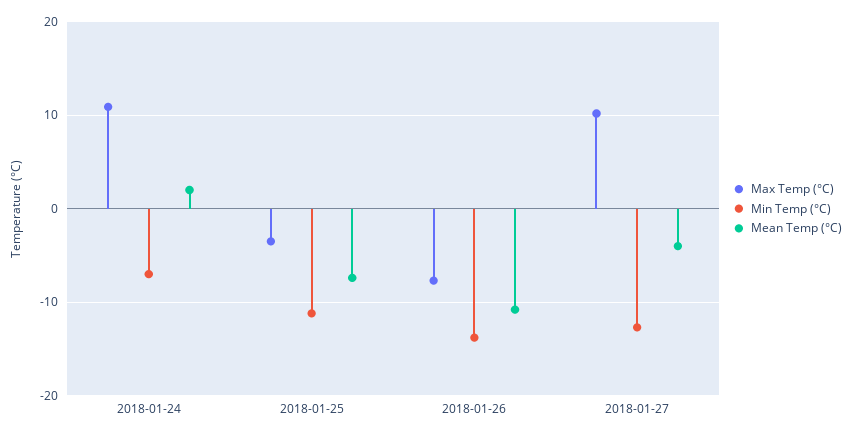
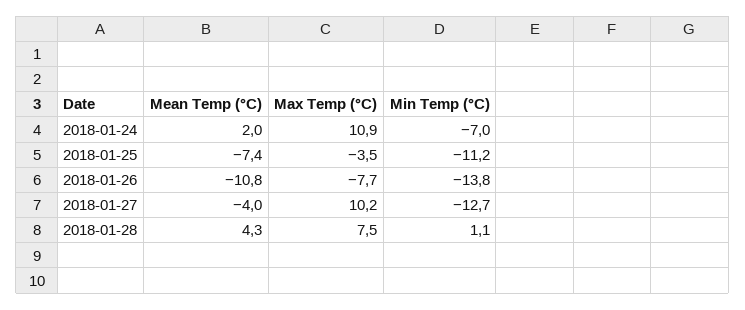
Mean Temp (°C), 2018-01-28: none -> 4.3
Max Temp (°C), 2018-01-28: none -> 7.5
Min Temp (°C), 2018-01-28: none -> 1.1

